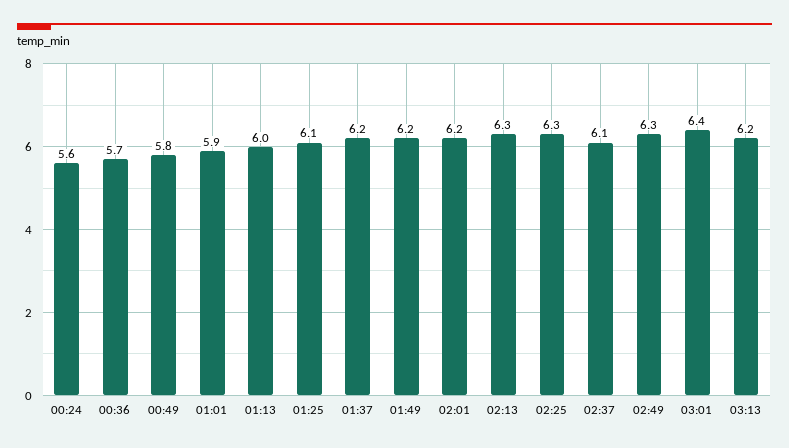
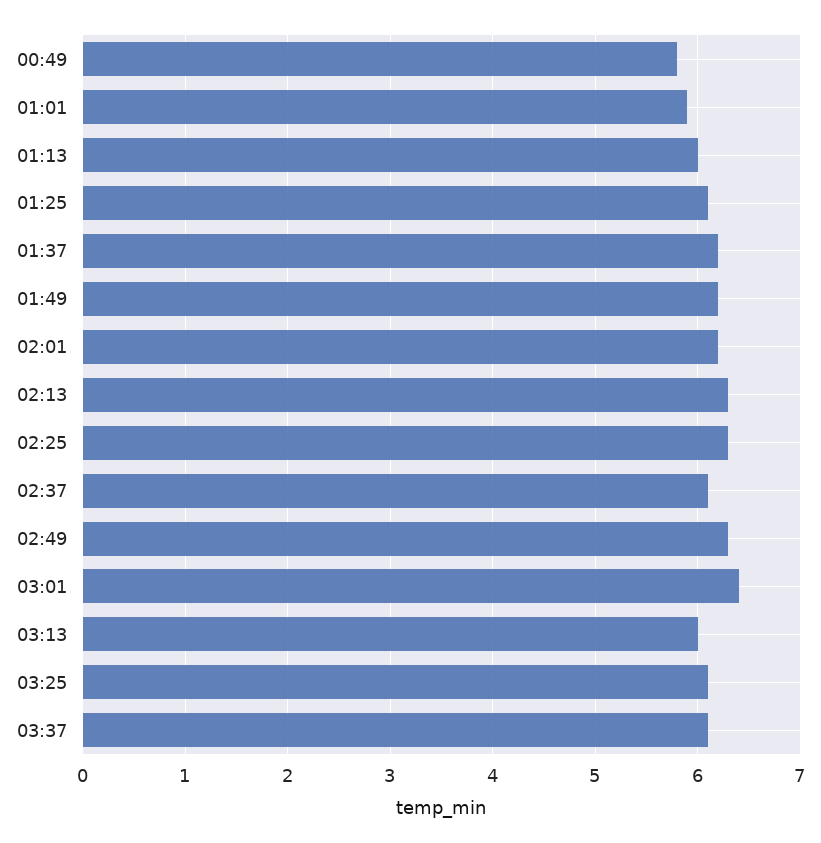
00:24: 5.6 -> none
00:36: 5.7 -> none
03:13: 6.2 -> 6
03:25: none -> 6.1
03:37: none -> 6.1

